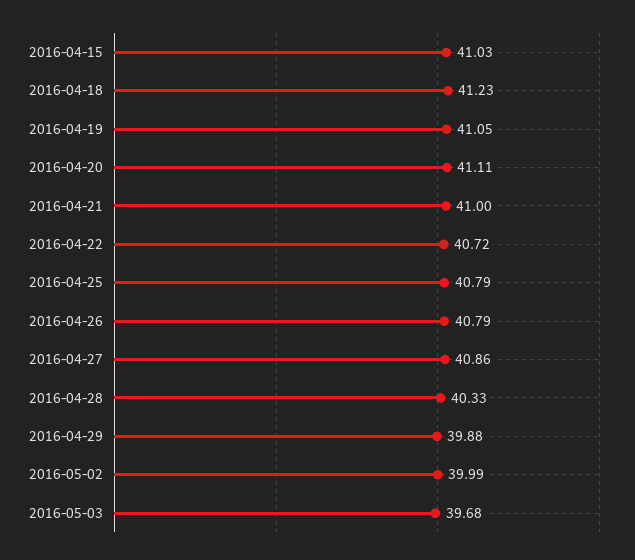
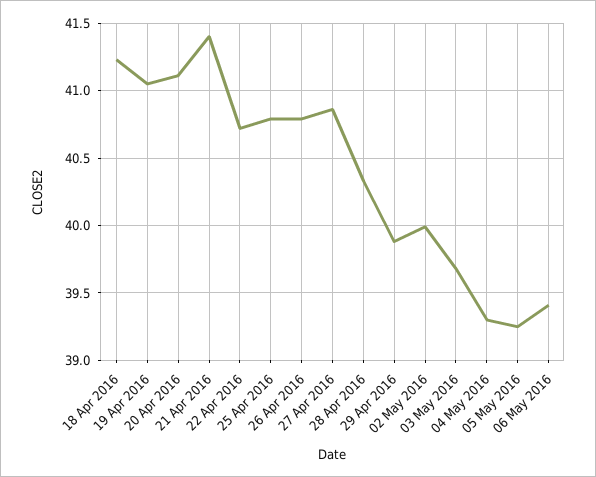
2016-04-15: 41.03 -> none
2016-04-21: 41 -> 41.4
04 May 2016: none -> 39.3
05 May 2016: none -> 39.25
06 May 2016: none -> 39.4

